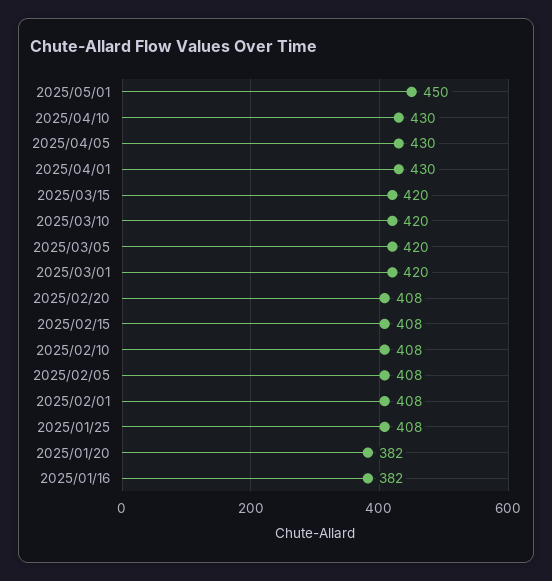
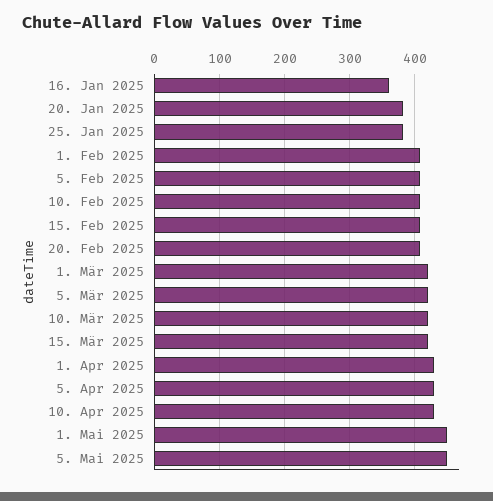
2025/01/25: 408 -> 380
2025/01/16: 382 -> 360
5. Mai 2025: none -> 450

